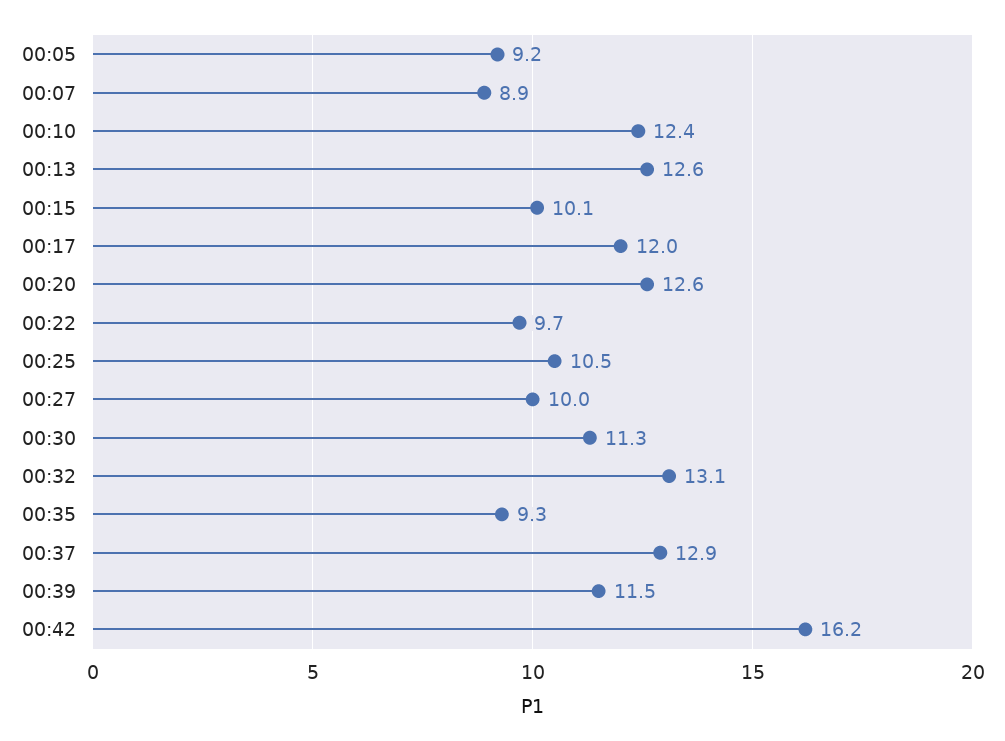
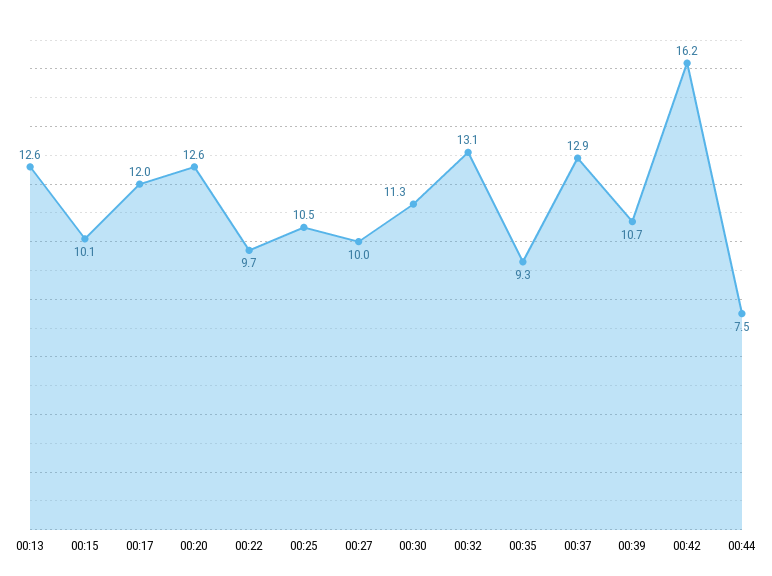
00:05: 9.2 -> none
00:07: 8.9 -> none
00:10: 12.4 -> none
00:39: 11.5 -> 10.7
00:44: none -> 7.5

